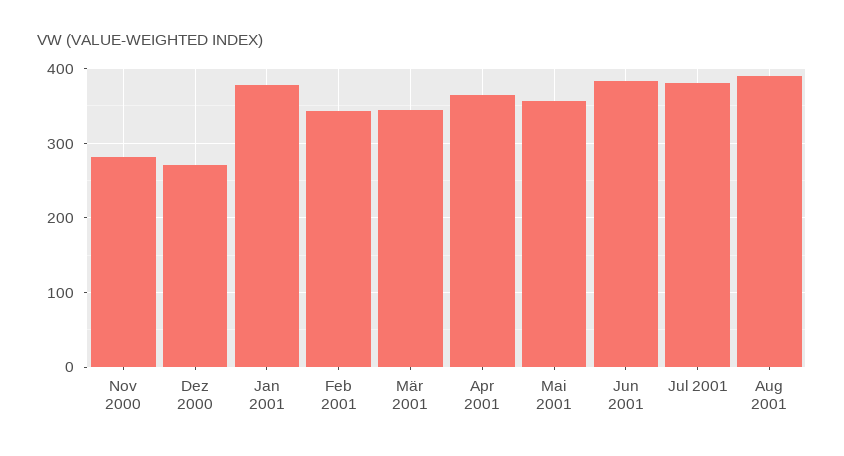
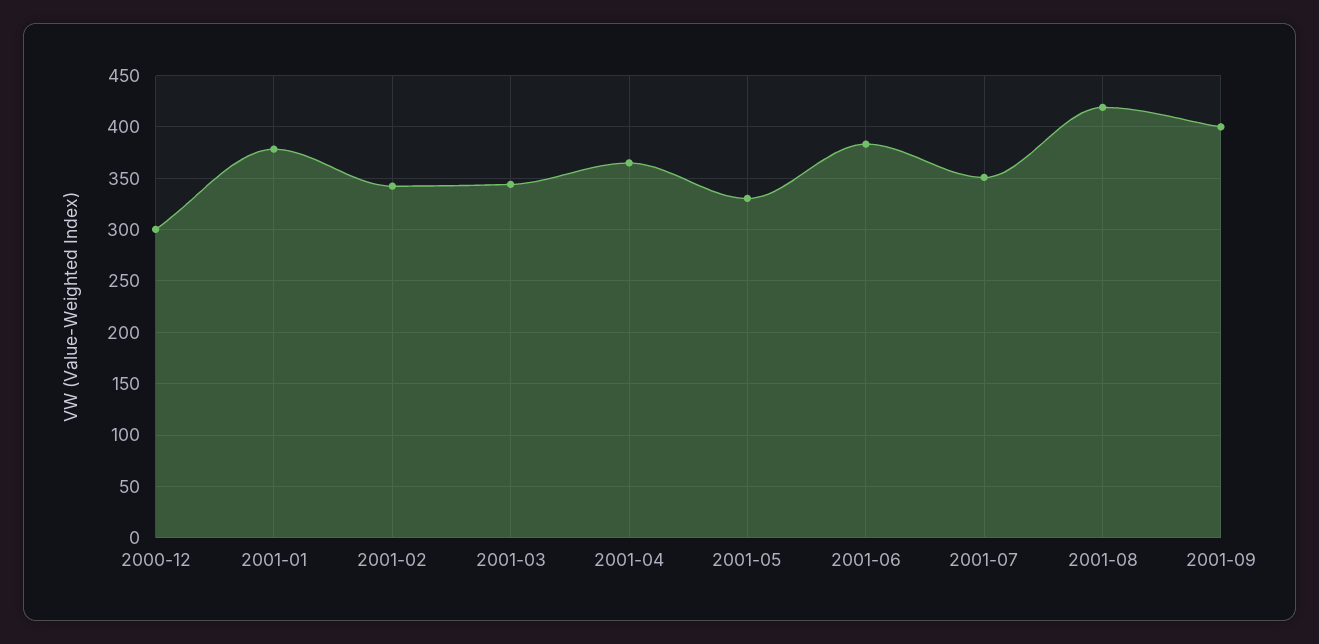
Nov 2000: 280 -> none
Dez 2000: 270 -> 300
Mai 2001: 360 -> 330
Jul 2001: 380 -> 350
Aug 2001: 390 -> 420
2001-09: none -> 400

